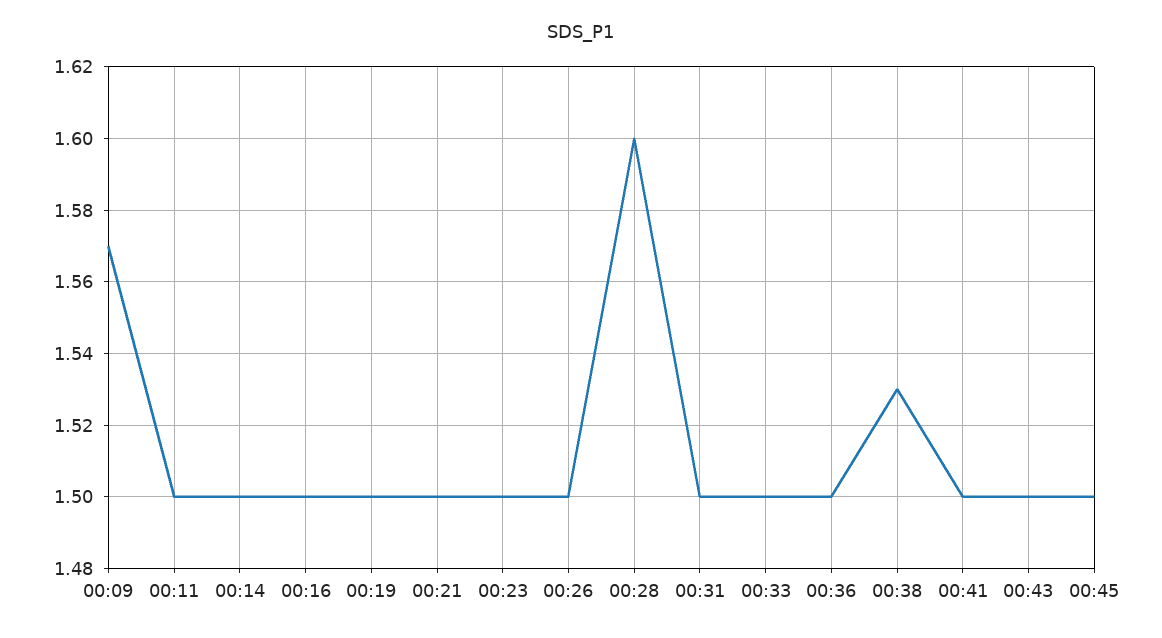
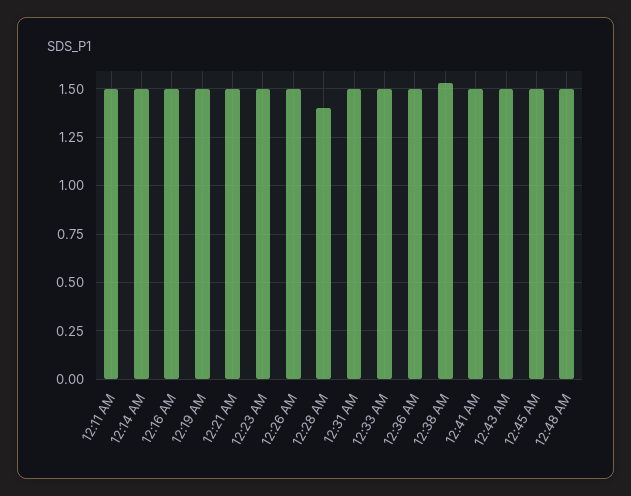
00:09: 1.57 -> none
00:28: 1.6 -> 1.4
12:48 AM: none -> 1.5

